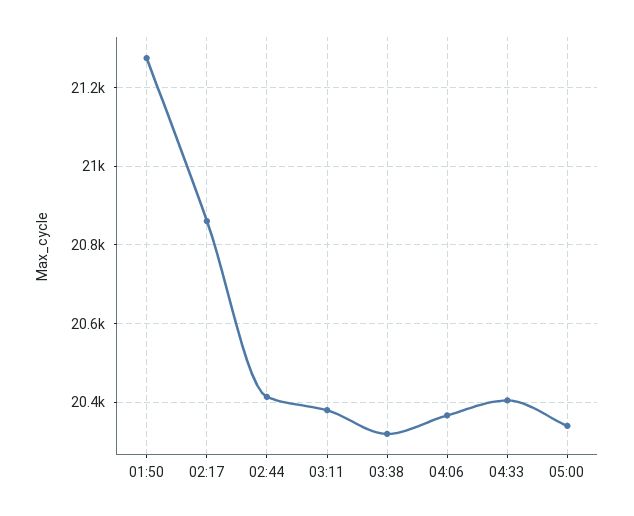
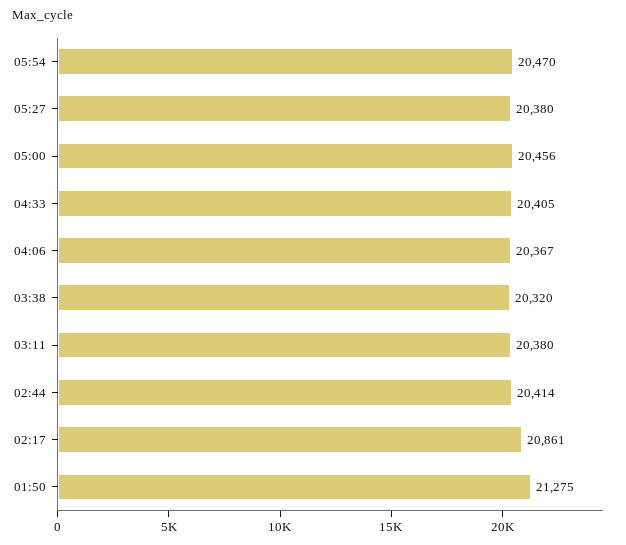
05:00: 20340 -> 20456
05:54: none -> 20470
05:27: none -> 20380

